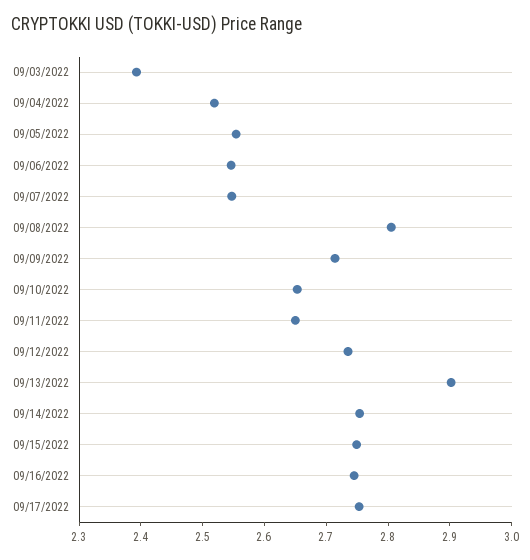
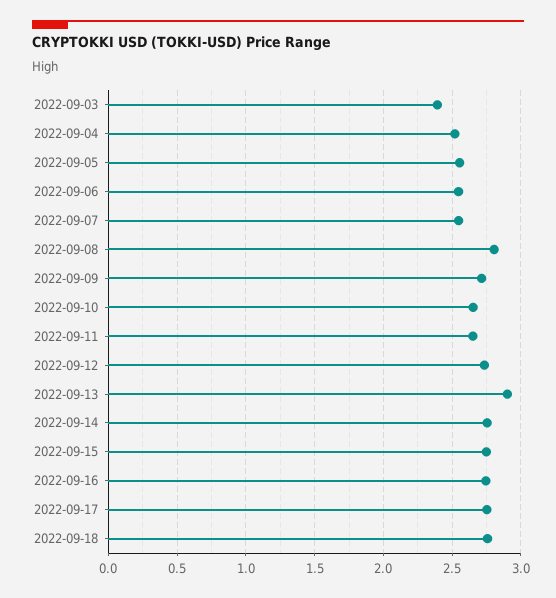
2022-09-18: none -> 2.75

